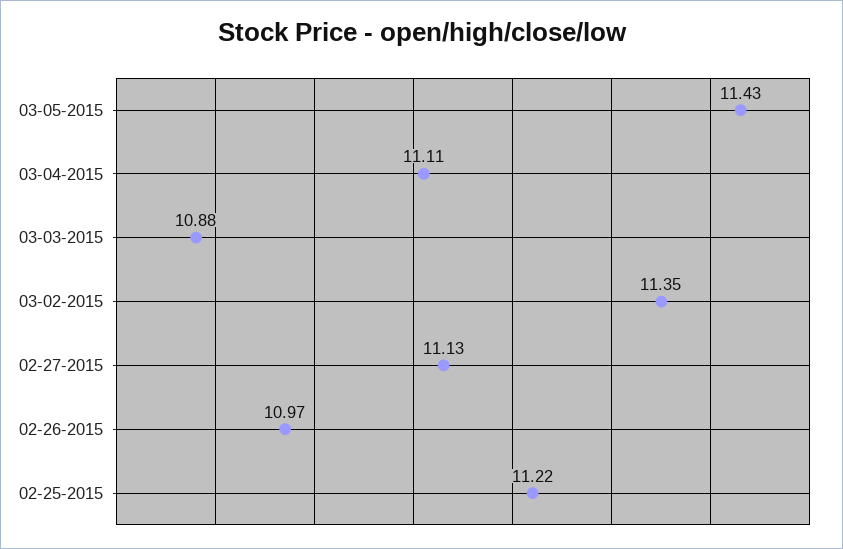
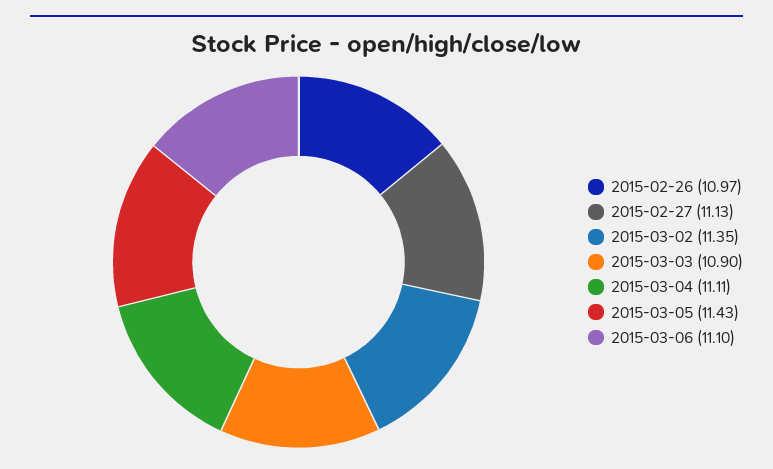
03-03-2015: 10.88 -> 10.9
02-25-2015: 11.22 -> none
2015-03-06: none -> 11.1

